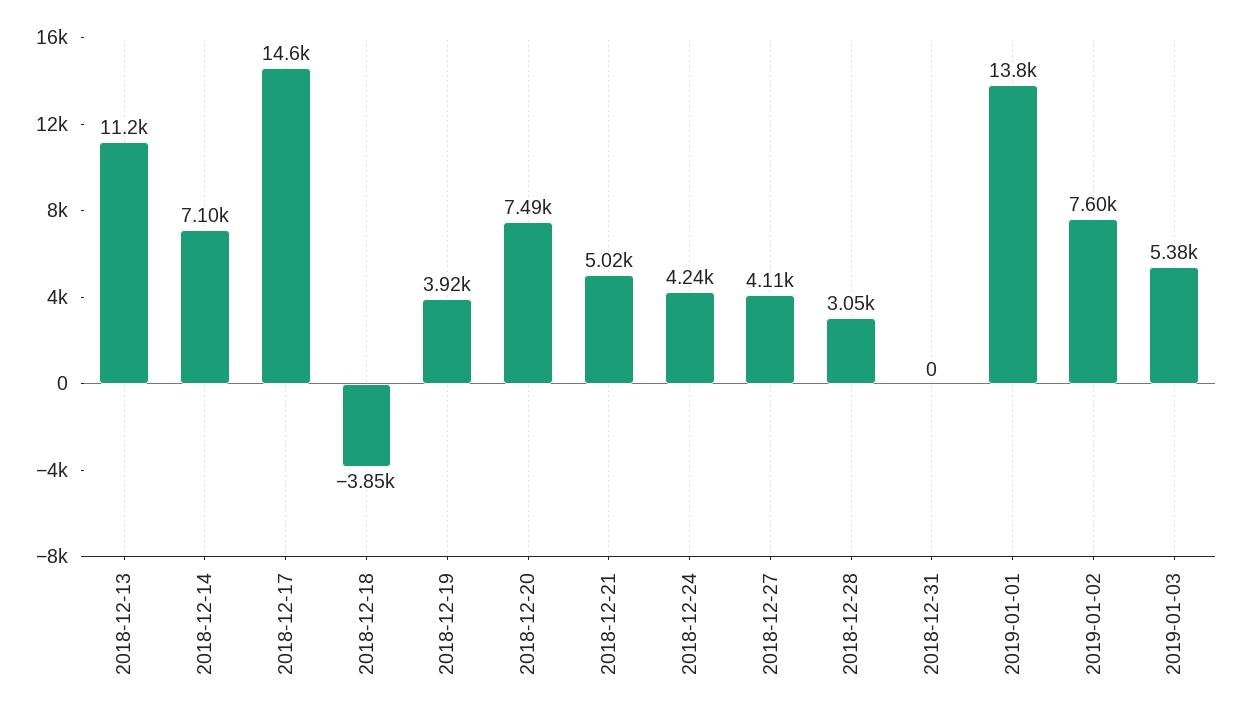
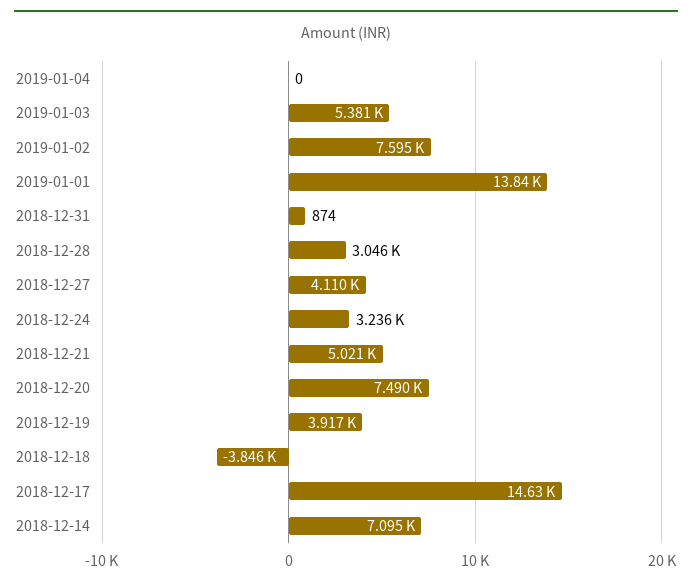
2018-12-13: 11200 -> none
2018-12-24: 4240 -> 3236
2018-12-31: 0 -> 874
2019-01-04: none -> 0

